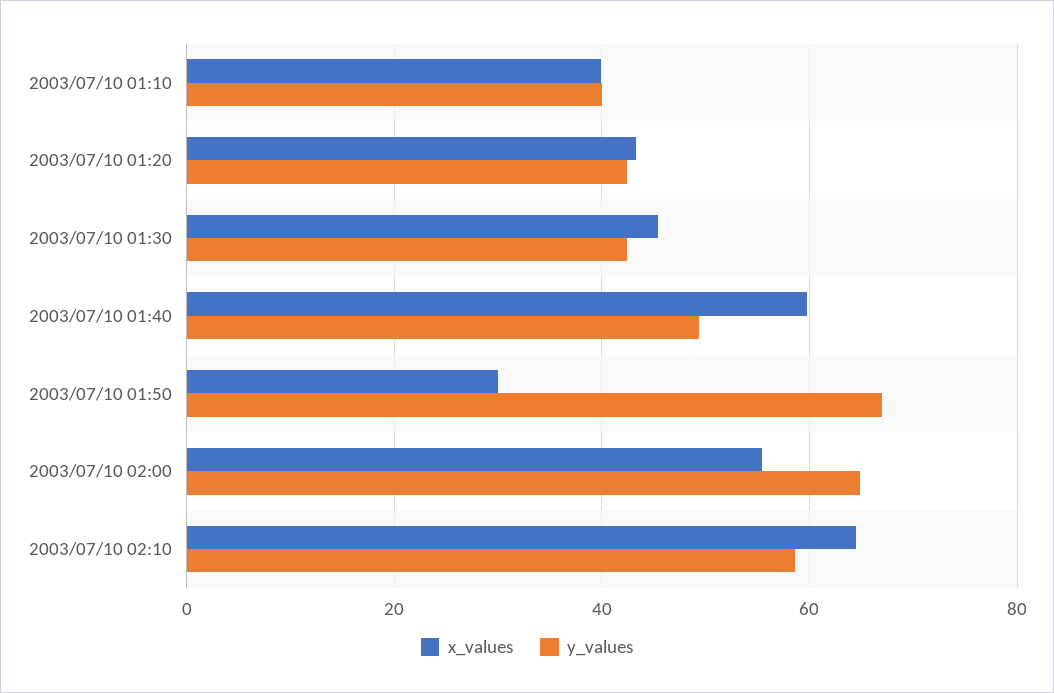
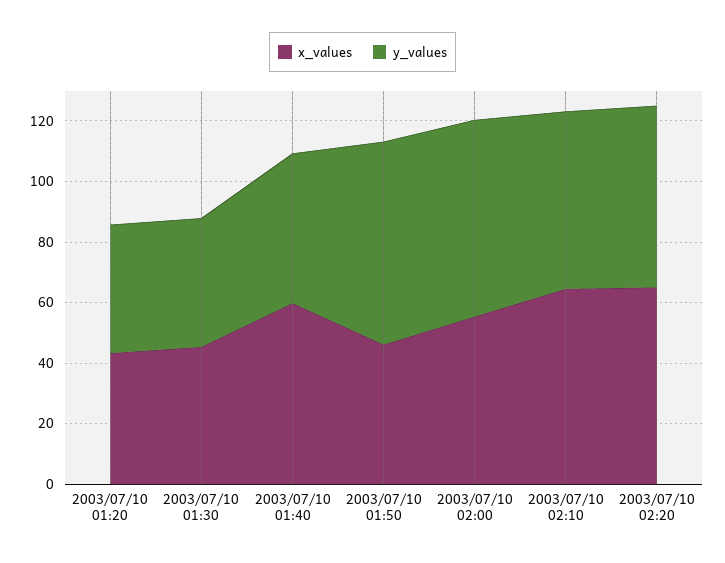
x_values, 2003/07/10 01:10: 40 -> none
y_values, 2003/07/10 01:10: 40 -> none
x_values, 2003/07/10 01:50: 30 -> 45
x_values, 2003/07/10 02:20: none -> 65
y_values, 2003/07/10 02:20: none -> 60

